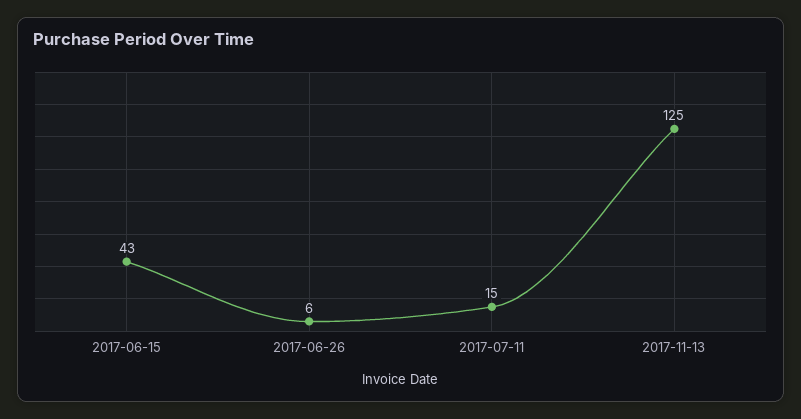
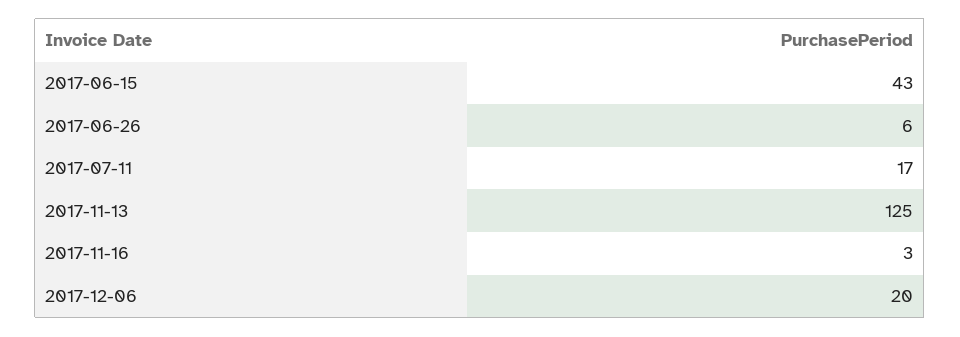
2017-07-11: 15 -> 17
2017-11-16: none -> 3
2017-12-06: none -> 20

